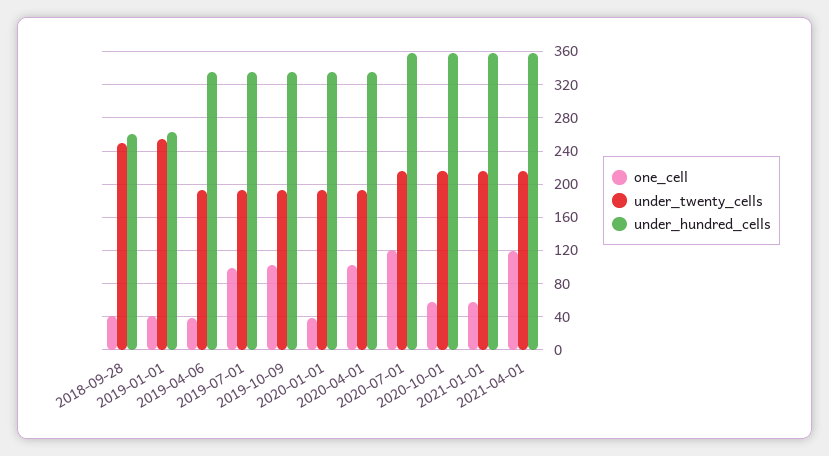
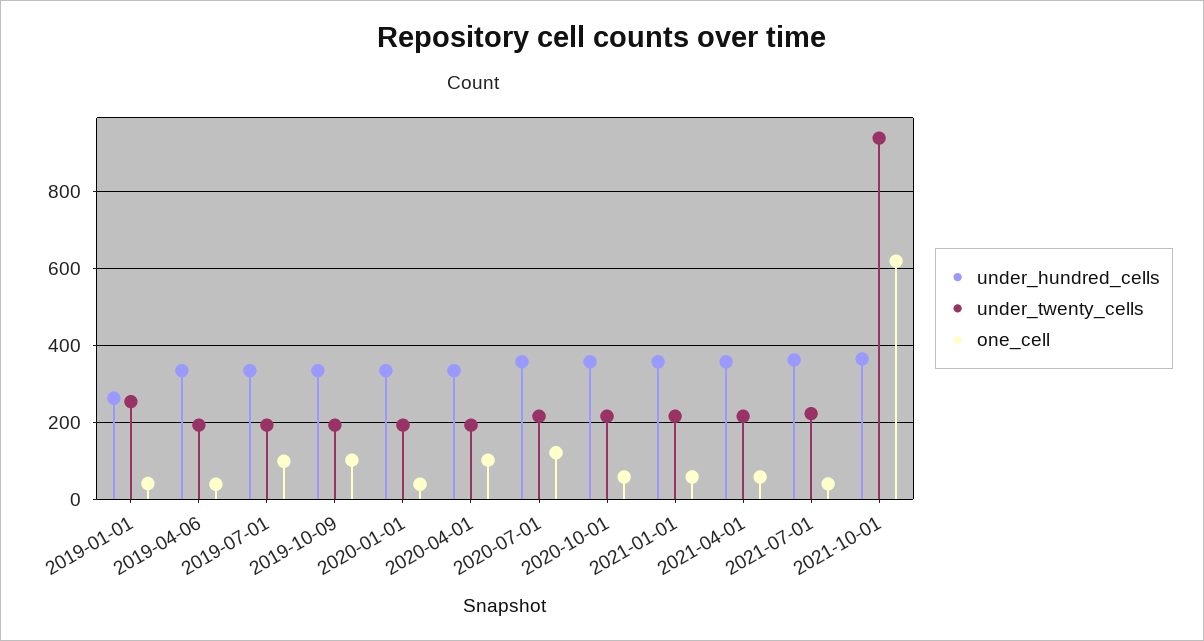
one_cell, 2018-09-28: 40 -> none
under_twenty_cells, 2018-09-28: 250 -> none
under_hundred_cells, 2018-09-28: 260 -> none
one_cell, 2021-04-01: 120 -> 60
under_hundred_cells, 2021-07-01: none -> 360
under_twenty_cells, 2021-07-01: none -> 220
one_cell, 2021-07-01: none -> 40
under_hundred_cells, 2021-10-01: none -> 360
under_twenty_cells, 2021-10-01: none -> 940
one_cell, 2021-10-01: none -> 620

